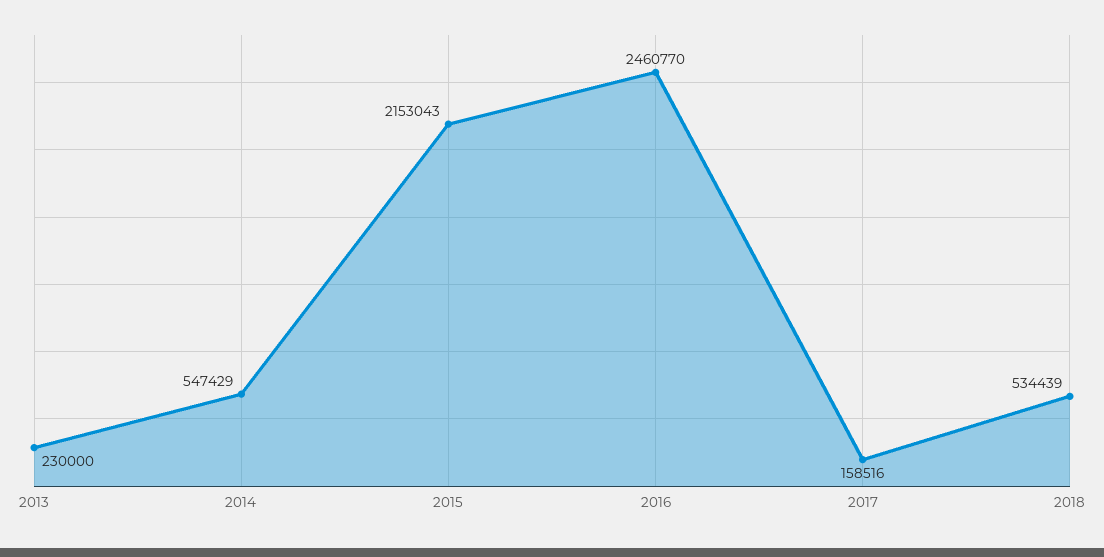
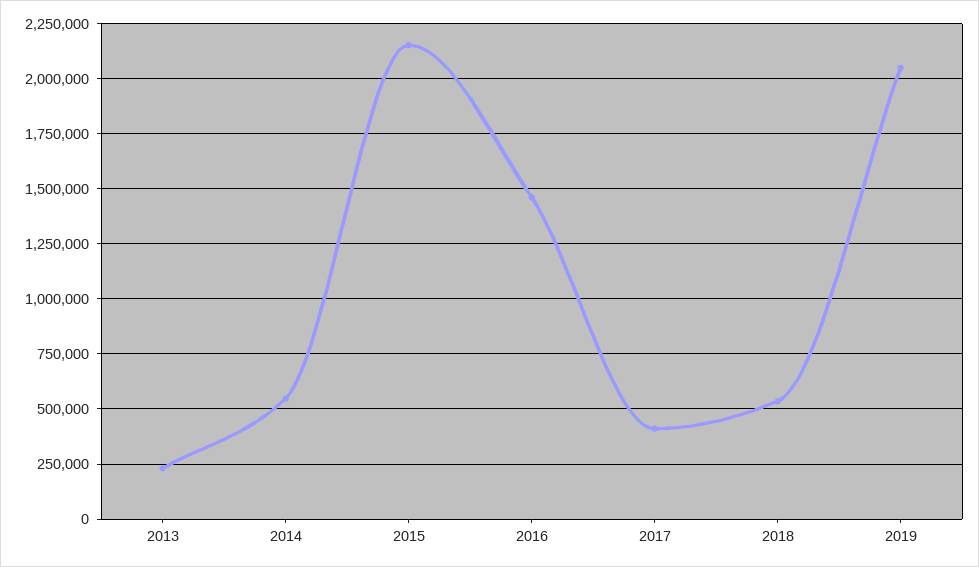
2016: 2460770 -> 1450000
2017: 158516 -> 400000
2019: none -> 2050000

